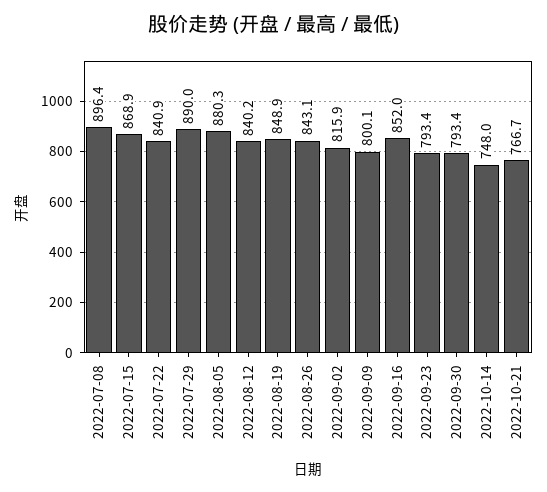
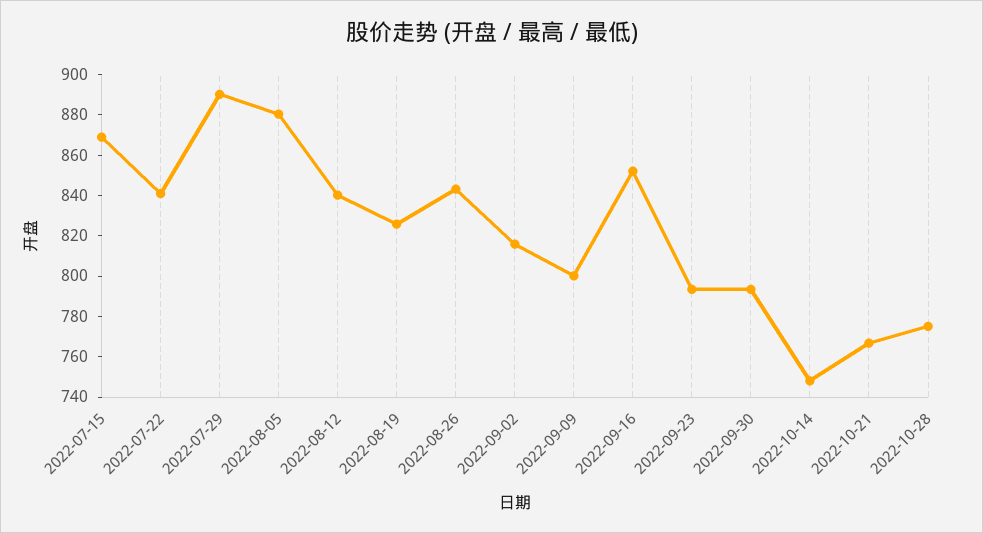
2022-07-08: 896.4 -> none
2022-08-19: 848.9 -> 825
2022-10-28: none -> 775

